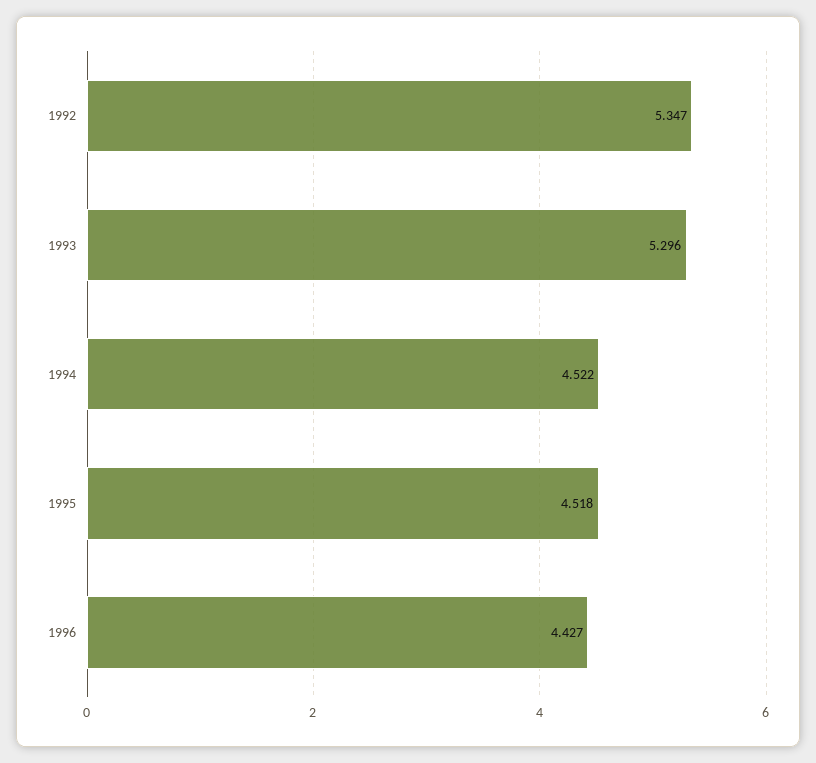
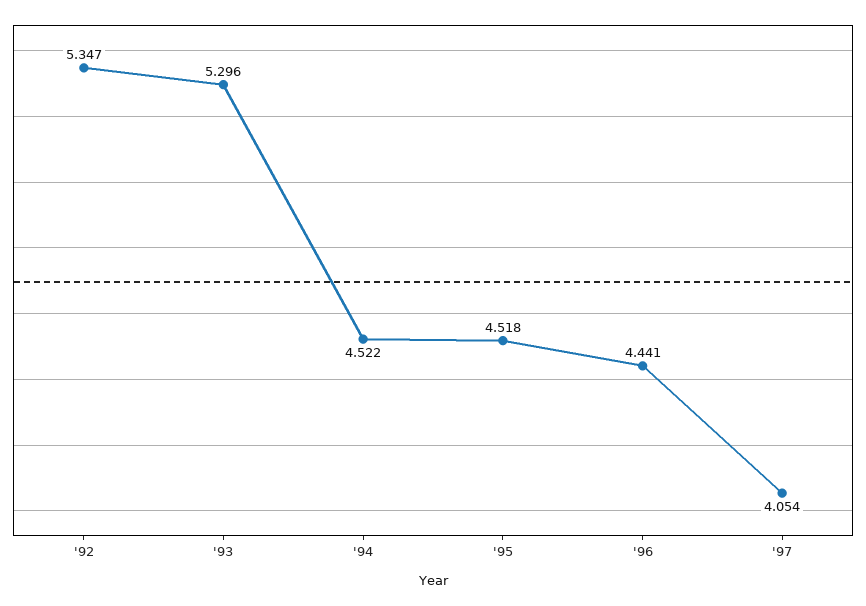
1996: 4.427 -> 4.441
'97: none -> 4.054

